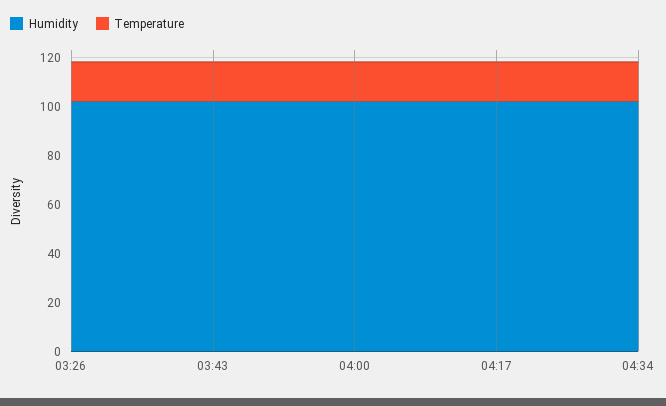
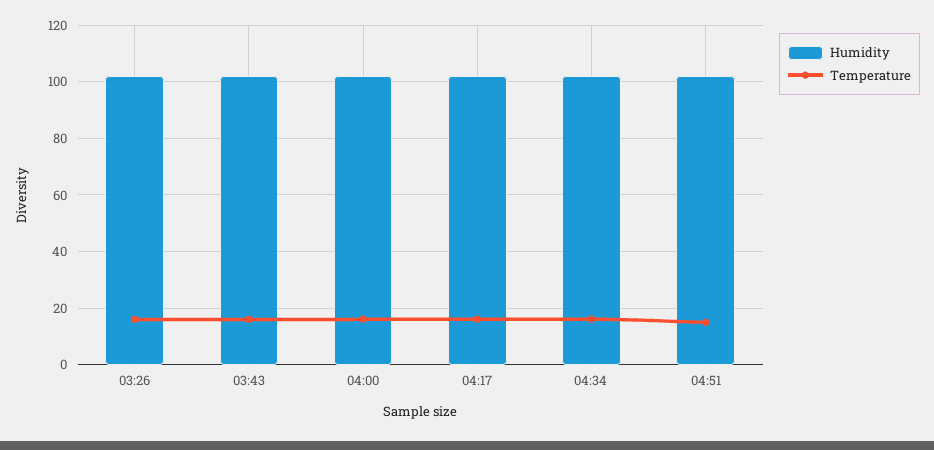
Humidity, 04:51: none -> 102.5
Temperature, 04:51: none -> 15

